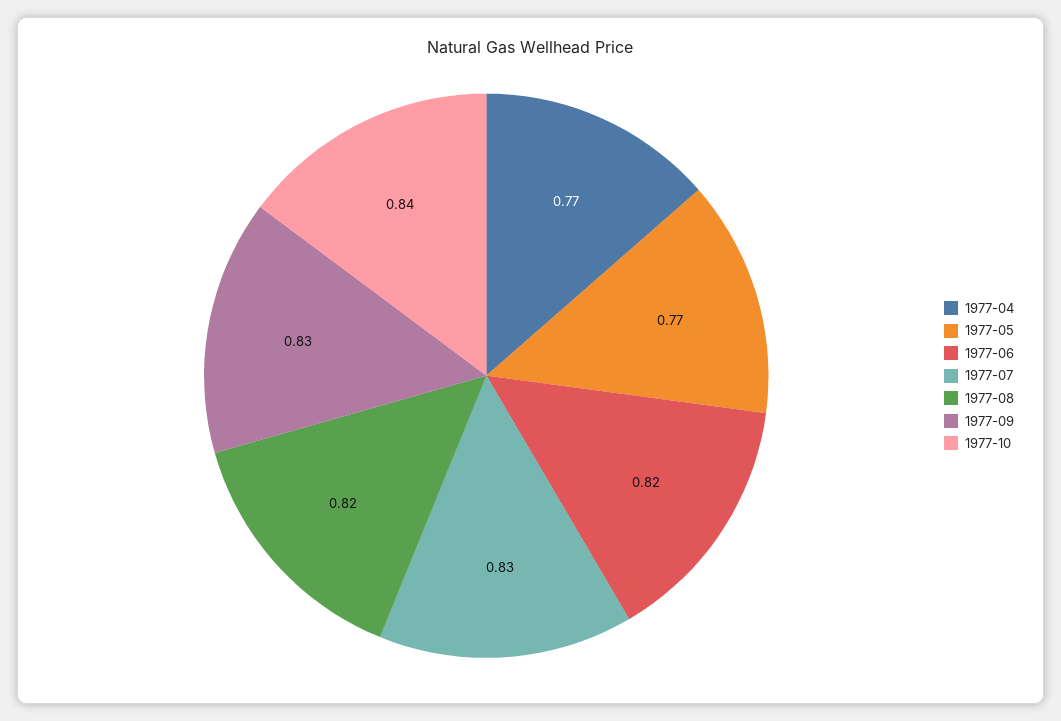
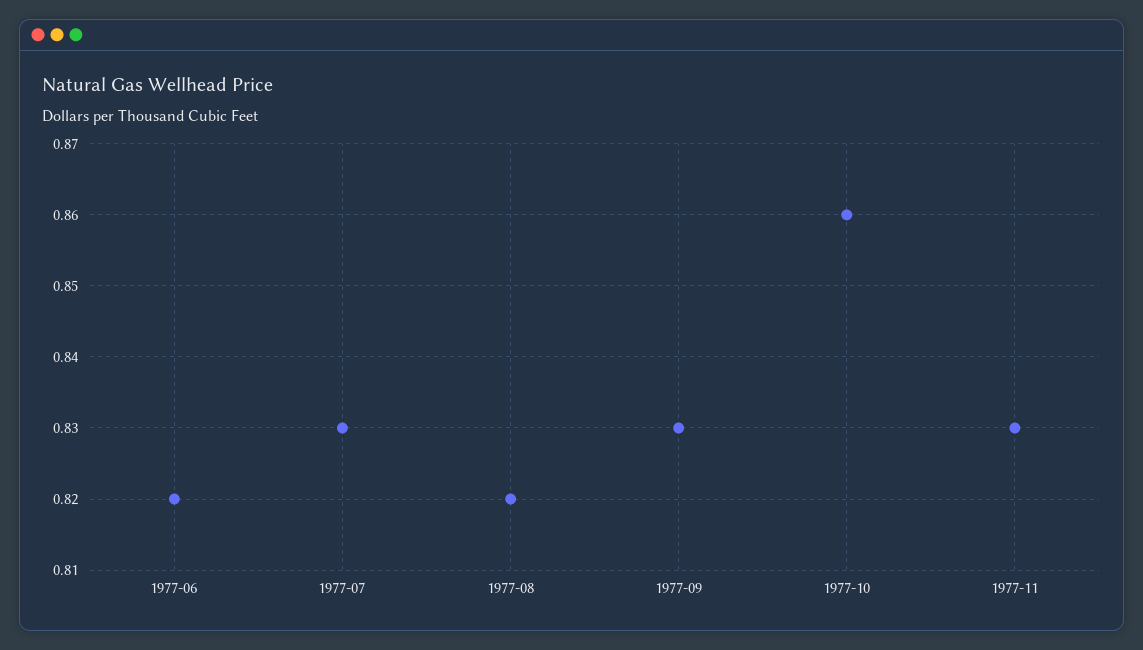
1977-04: 0.77 -> none
1977-05: 0.77 -> none
1977-10: 0.84 -> 0.86
1977-11: none -> 0.83

